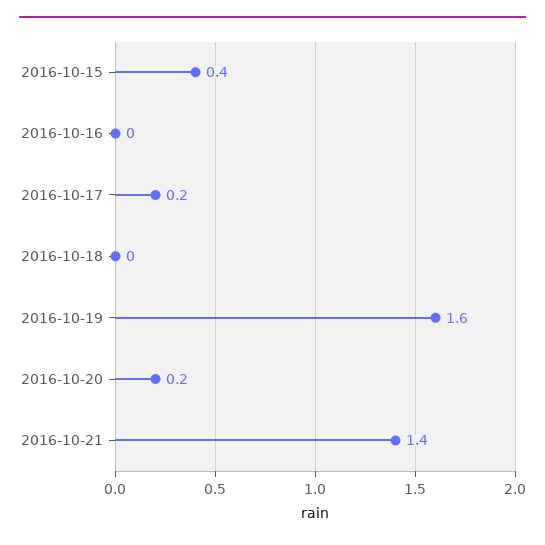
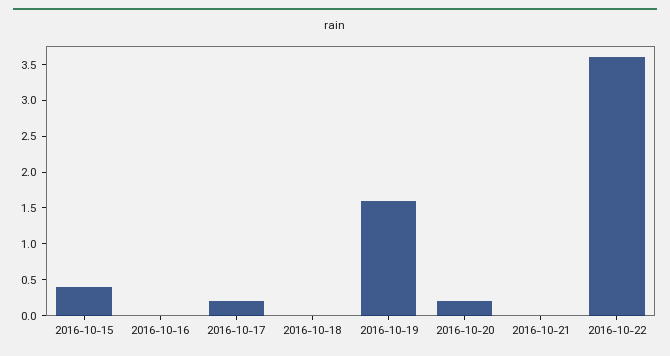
2016-10-21: 1.4 -> 0
2016-10-22: none -> 3.5

